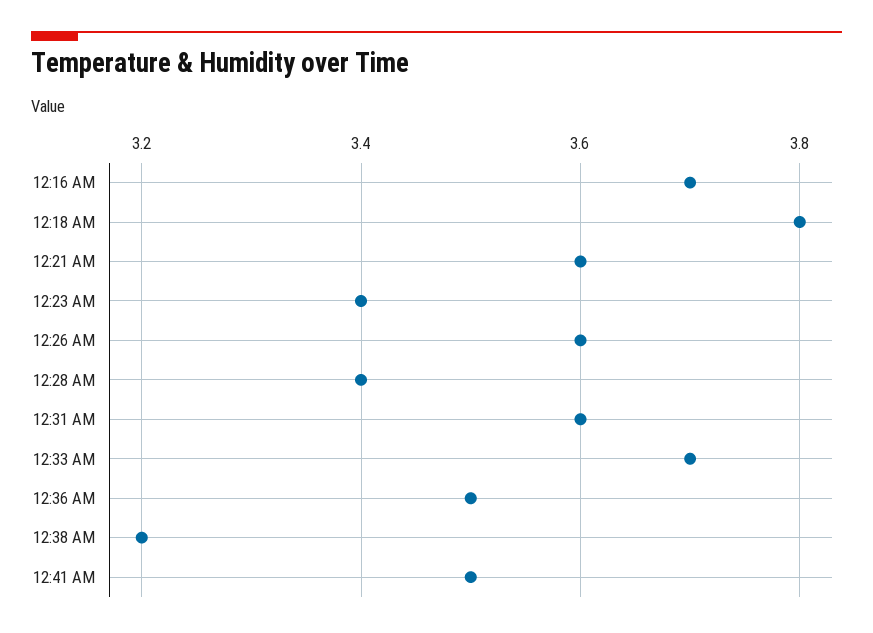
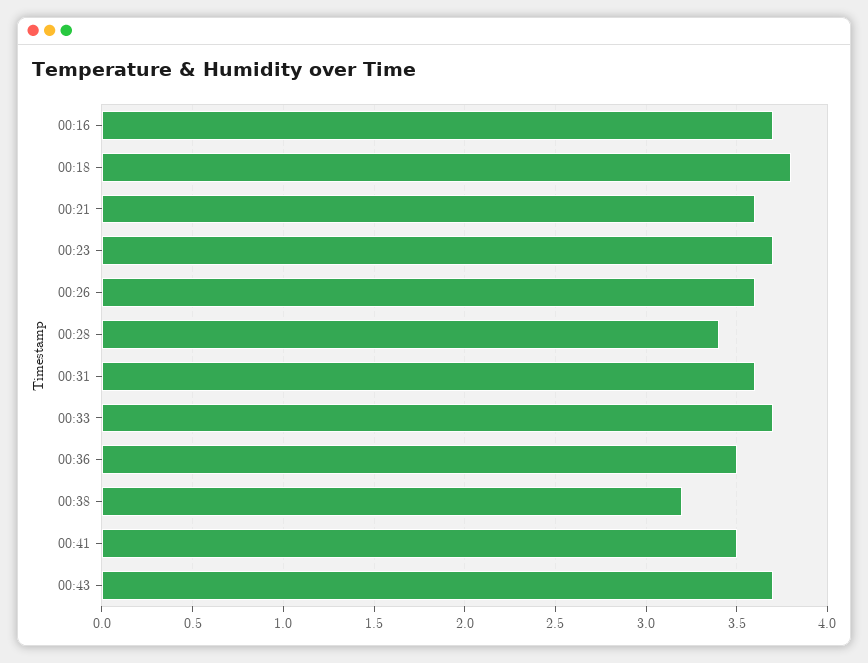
12:23 AM: 3.4 -> 3.7
00:43: none -> 3.7

